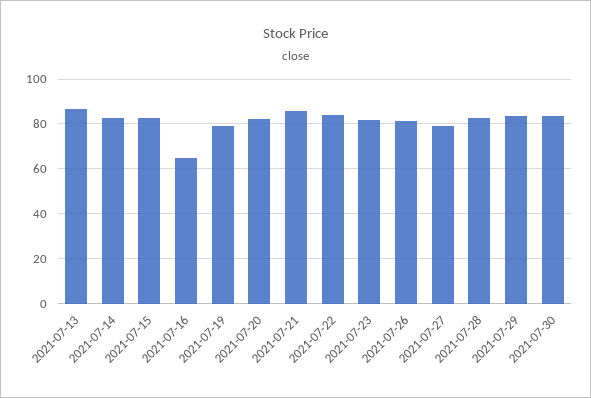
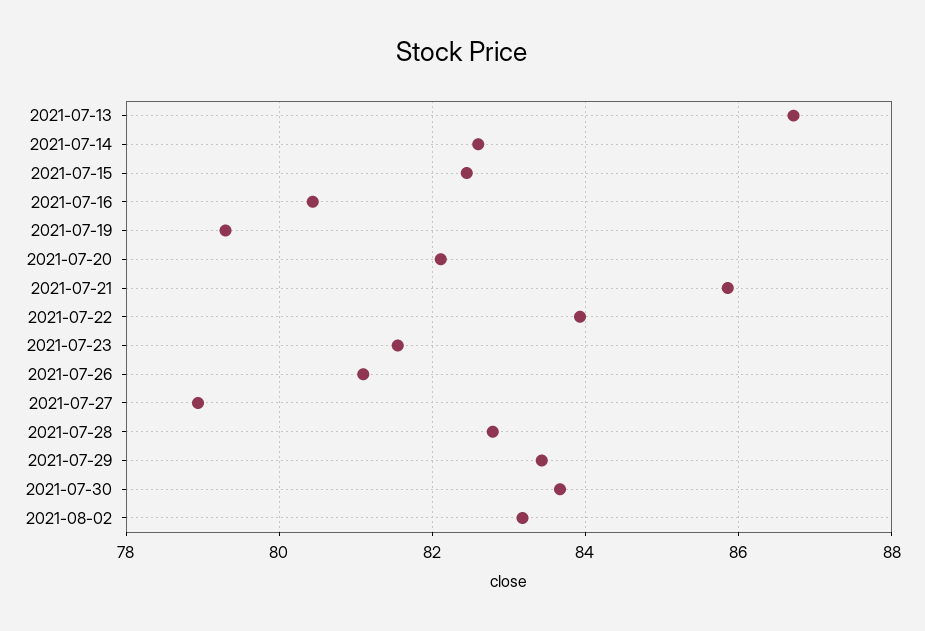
2021-07-16: 65 -> 80.4
2021-08-02: none -> 83.2

